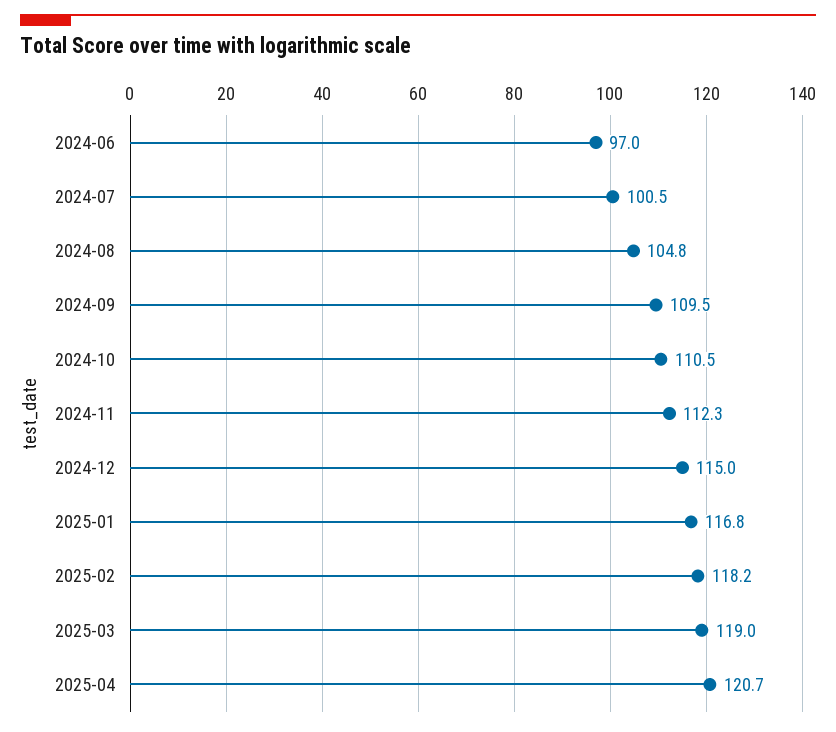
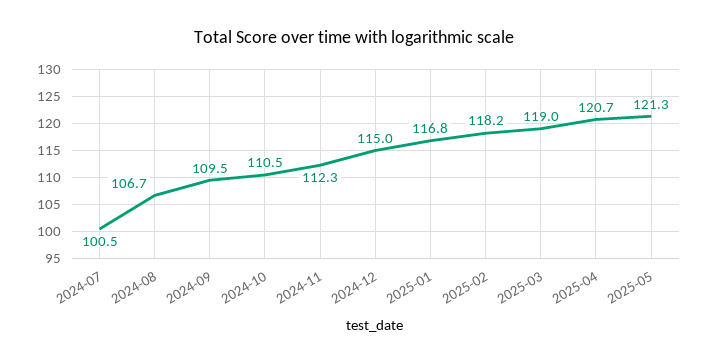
2024-06: 97 -> none
2024-08: 104.8 -> 106.7
2025-05: none -> 121.3

